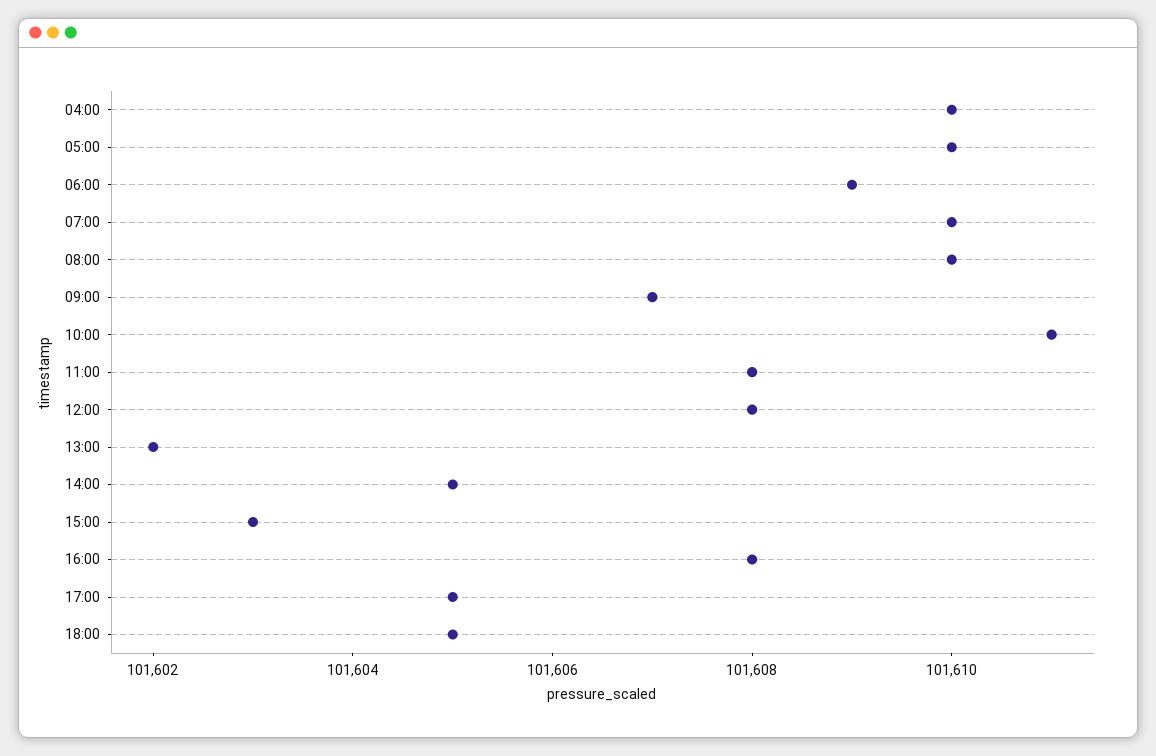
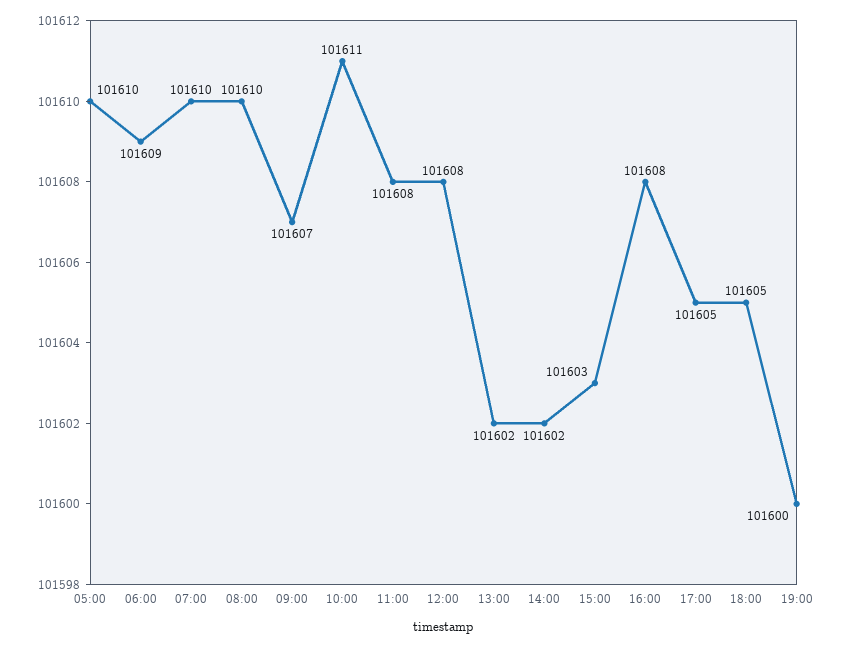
04:00: 101610 -> none
14:00: 101605 -> 101602
19:00: none -> 101600

